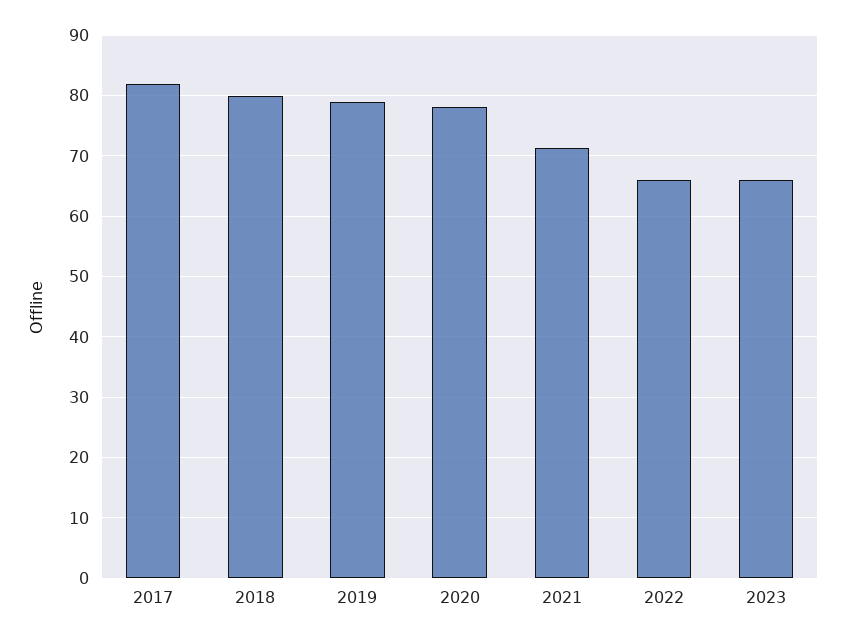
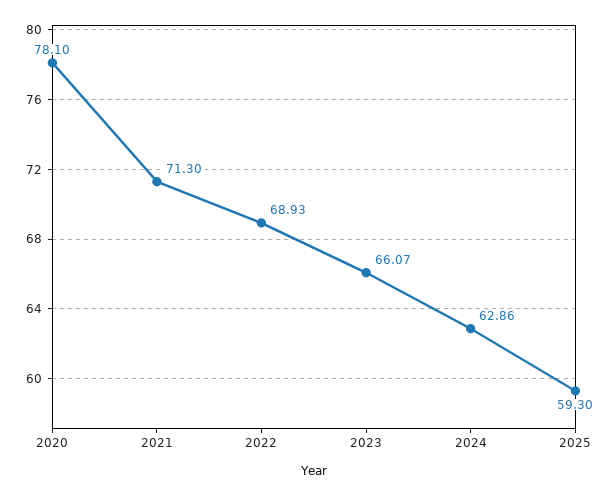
2017: 82 -> none
2018: 80 -> none
2019: 79 -> none
2022: 66 -> 68.93
2024: none -> 62.86
2025: none -> 59.3

